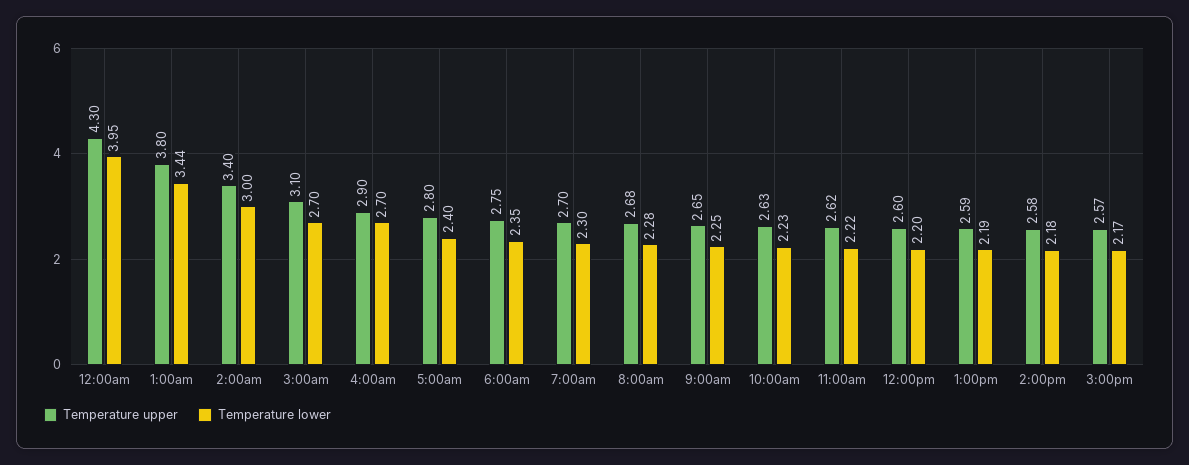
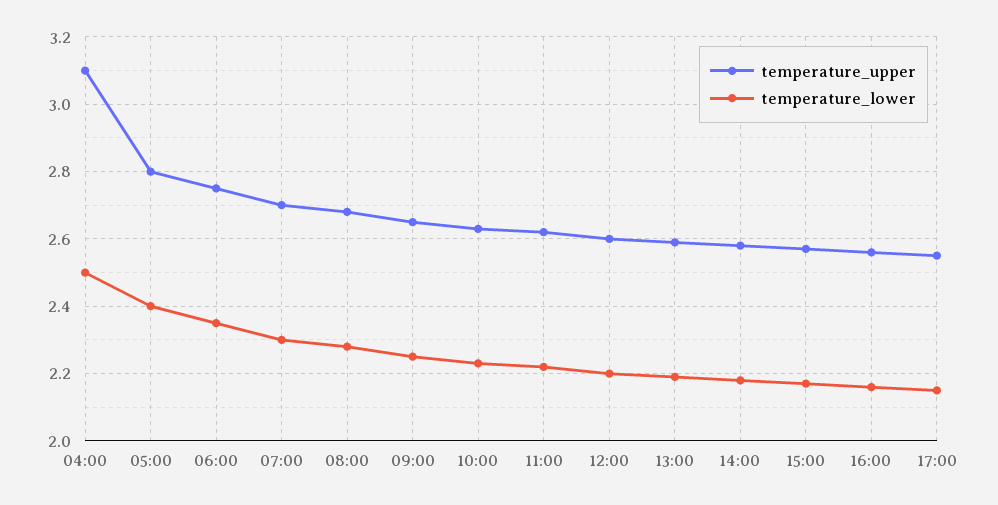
Temperature upper, 12:00am: 4.3 -> none
Temperature lower, 12:00am: 3.95 -> none
Temperature upper, 1:00am: 3.8 -> none
Temperature lower, 1:00am: 3.44 -> none
Temperature upper, 2:00am: 3.4 -> none
Temperature lower, 2:00am: 3 -> none
Temperature upper, 3:00am: 3.1 -> none
Temperature lower, 3:00am: 2.7 -> none
Temperature upper, 4:00am: 2.9 -> 3.1
Temperature lower, 4:00am: 2.7 -> 2.5
Temperature upper, 16:00: none -> 2.55
Temperature lower, 16:00: none -> 2.15
Temperature upper, 17:00: none -> 2.55
Temperature lower, 17:00: none -> 2.15

